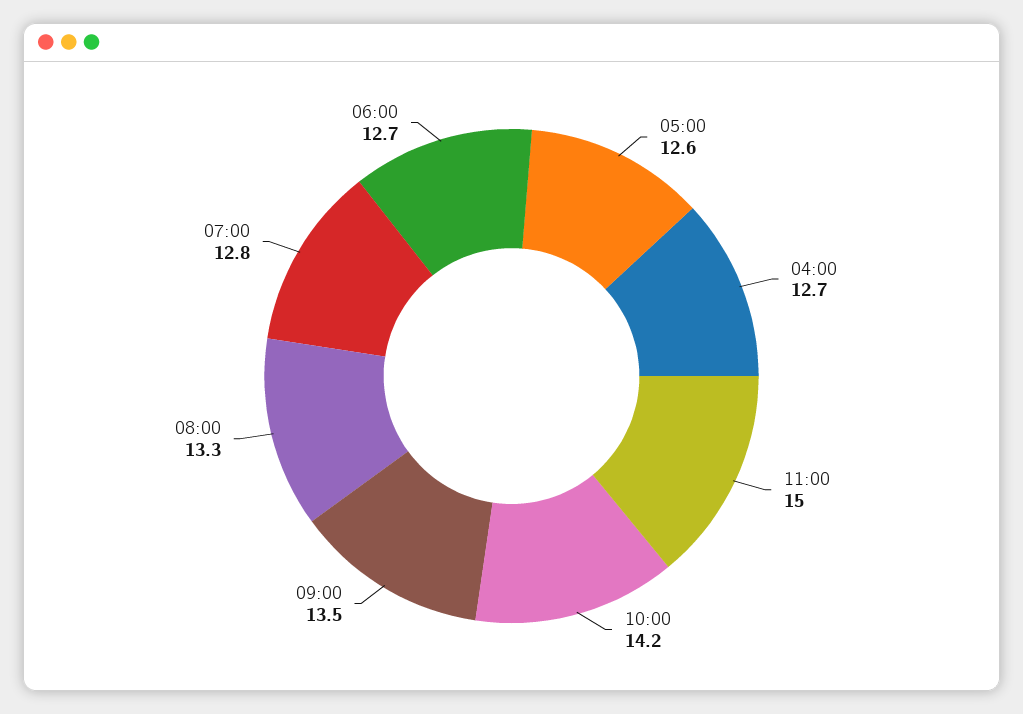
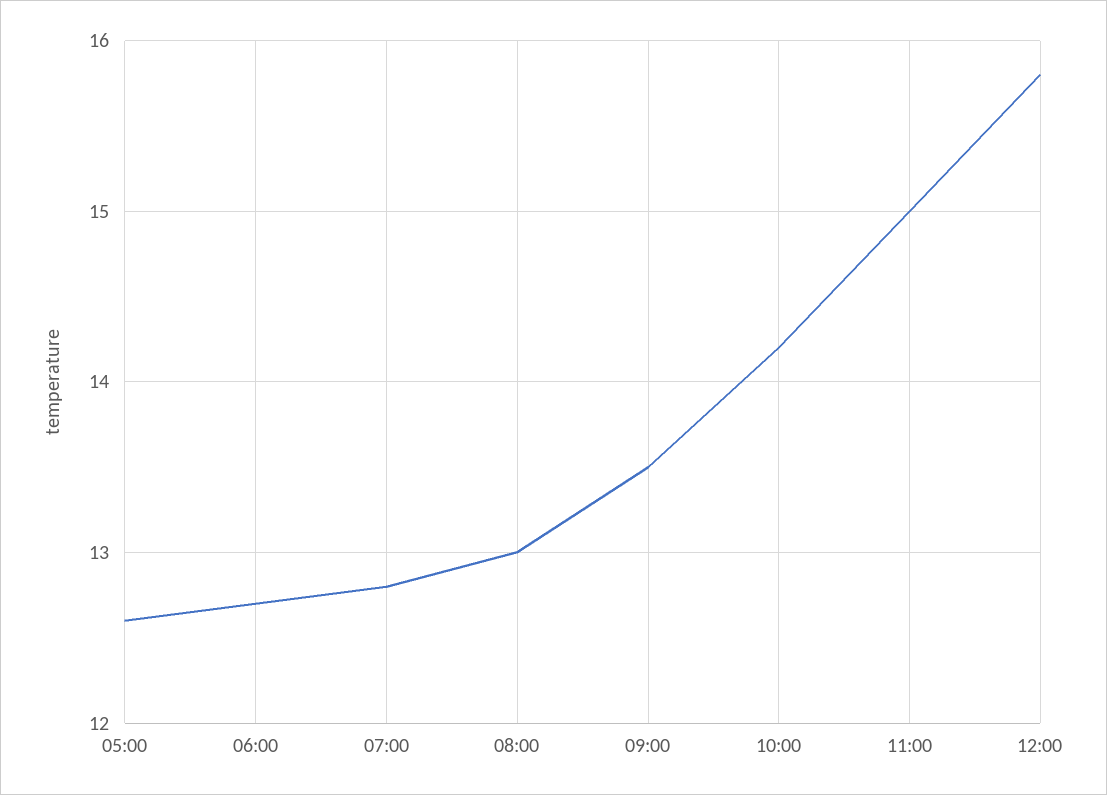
04:00: 12.7 -> none
08:00: 13.3 -> 13
12:00: none -> 15.8

